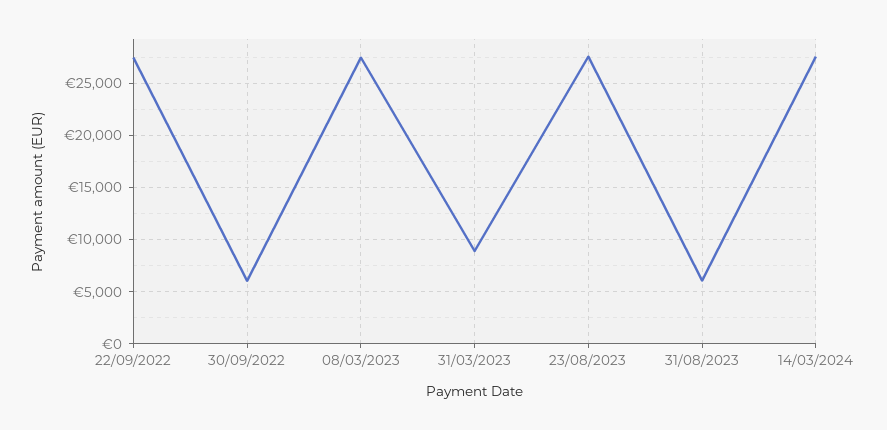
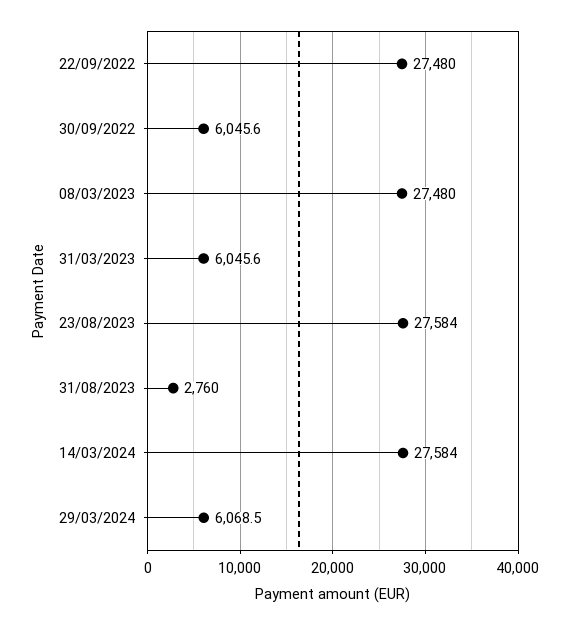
31/03/2023: 9000 -> 6045.6
31/08/2023: 6000 -> 2760
29/03/2024: none -> 6068.5

